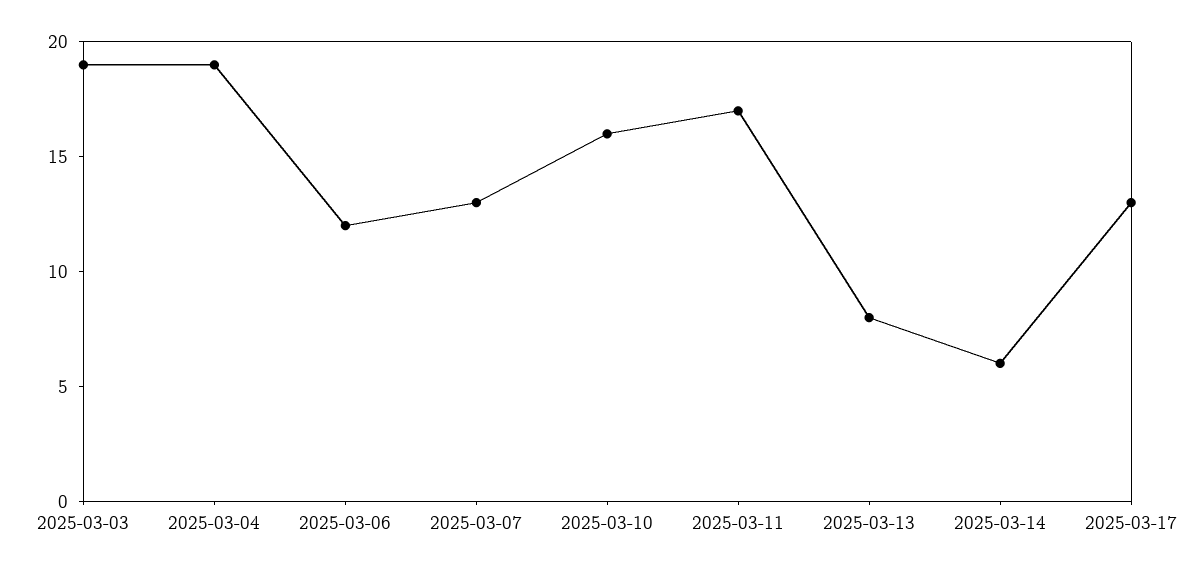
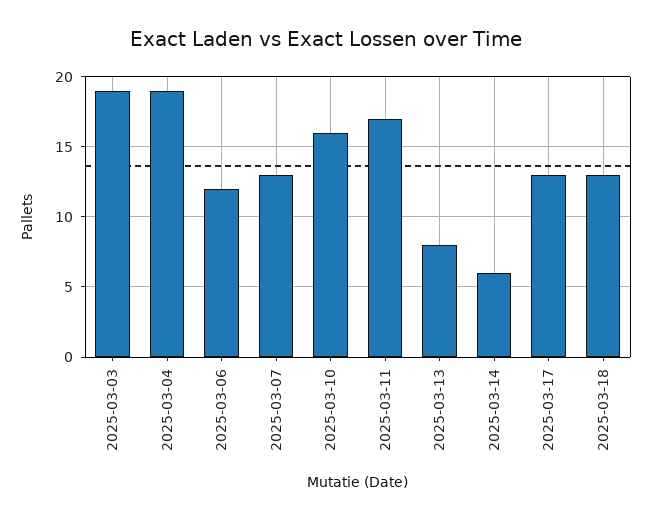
2025-03-18: none -> 13

